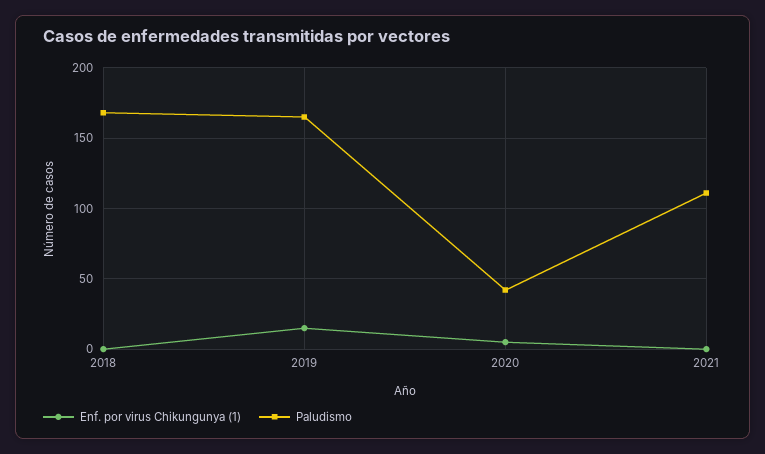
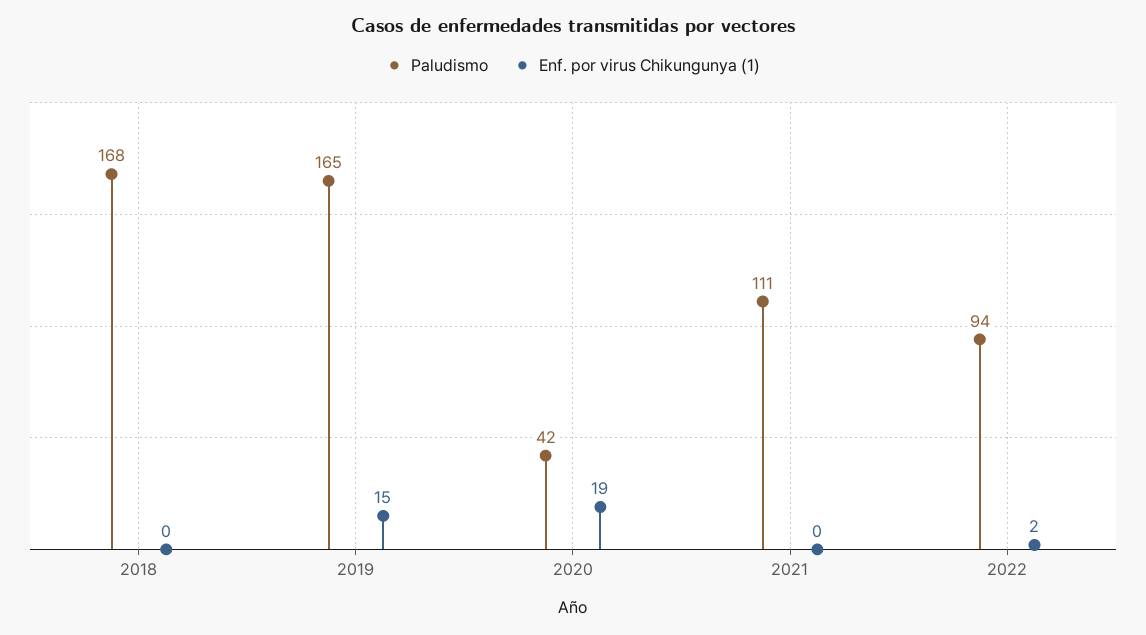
Enf. por virus Chikungunya (1), 2020: 5 -> 19
Paludismo, 2022: none -> 94
Enf. por virus Chikungunya (1), 2022: none -> 2

